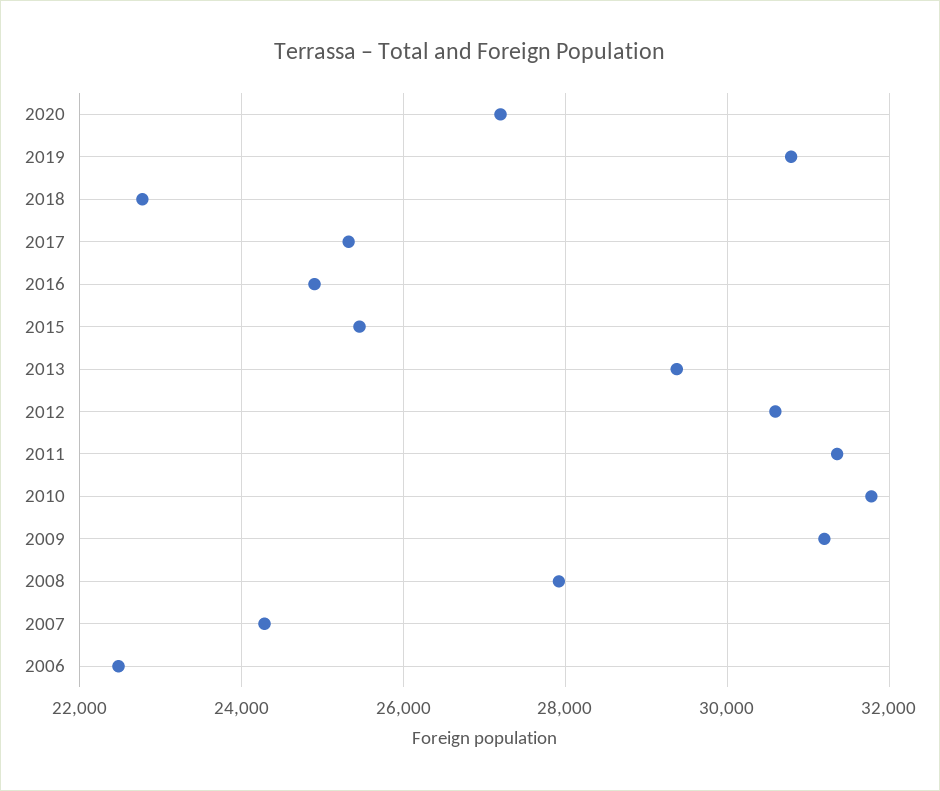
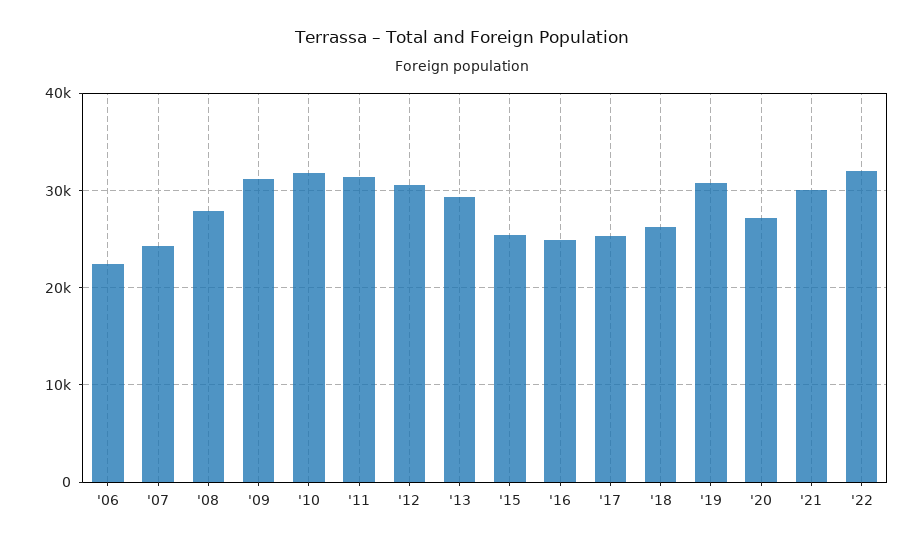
2018: 22800 -> 26000
'21: none -> 30000
'22: none -> 32000

